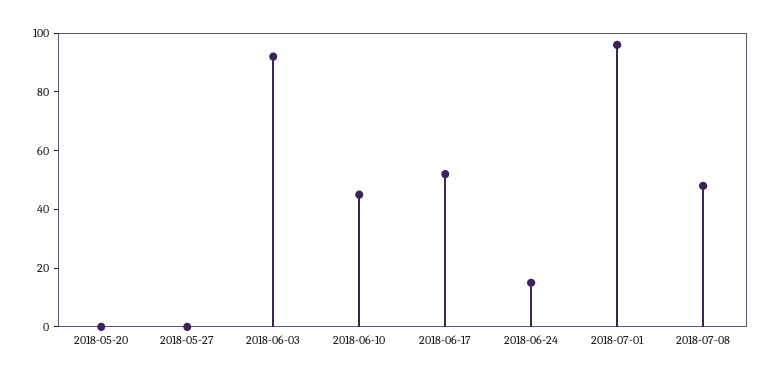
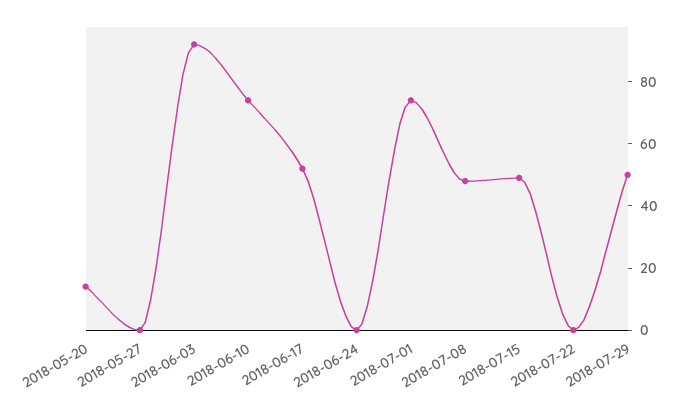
2018-05-20: 0 -> 15
2018-06-10: 45 -> 75
2018-06-24: 15 -> 0
2018-07-01: 95 -> 75
2018-07-15: none -> 50
2018-07-22: none -> 0
2018-07-29: none -> 50

